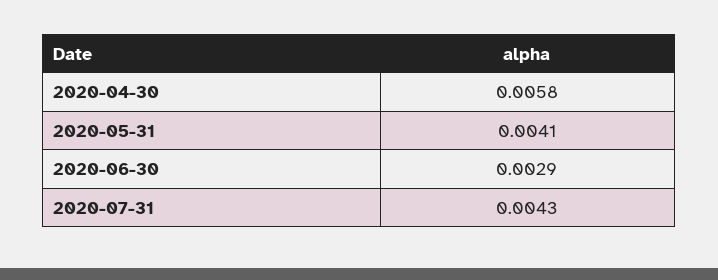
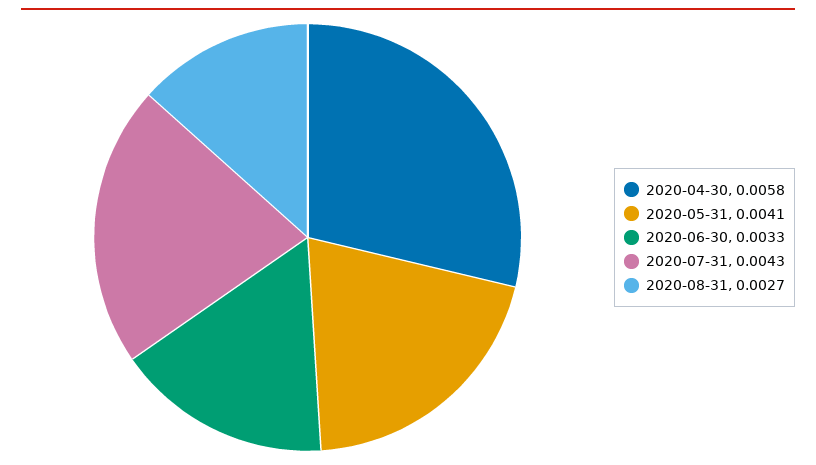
2020-06-30: 0.0029 -> 0.0033
2020-08-31: none -> 0.0027

